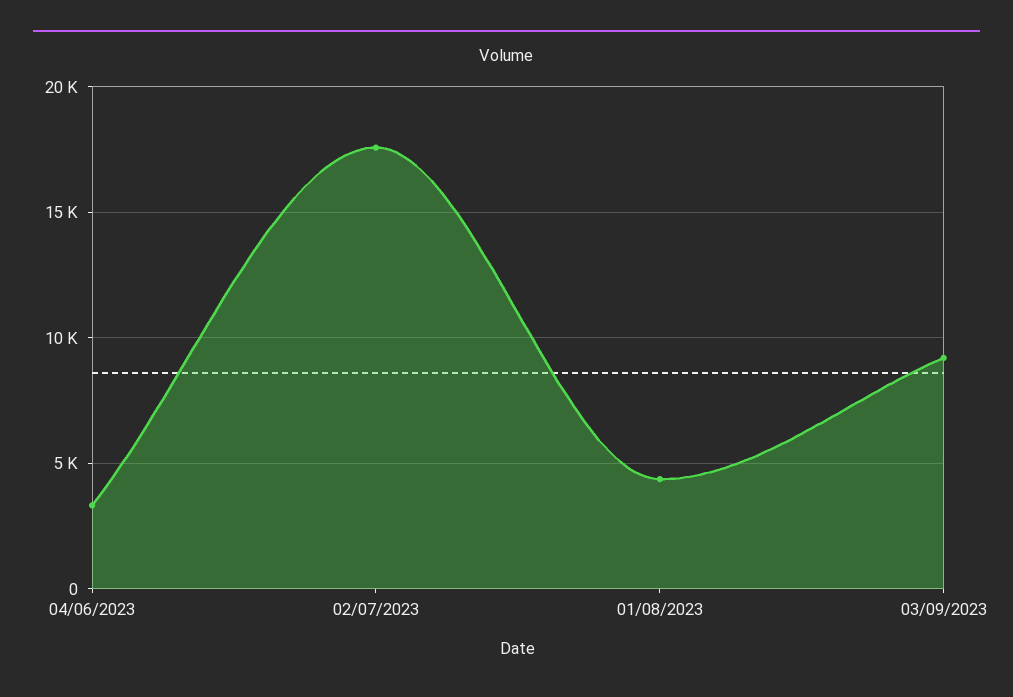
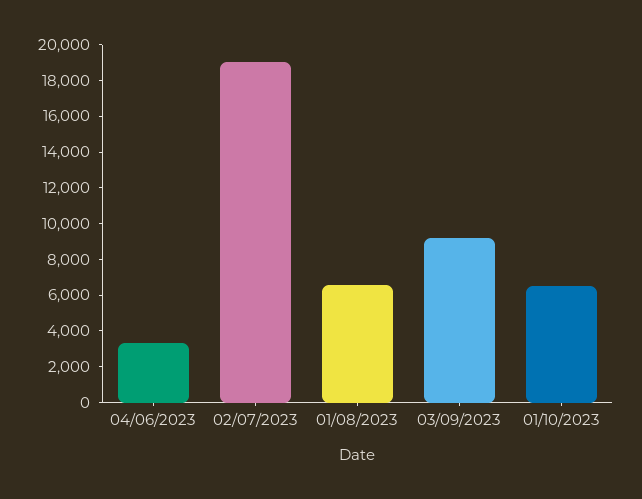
02/07/2023: 17500 -> 19000
01/08/2023: 4500 -> 6500
01/10/2023: none -> 6500

